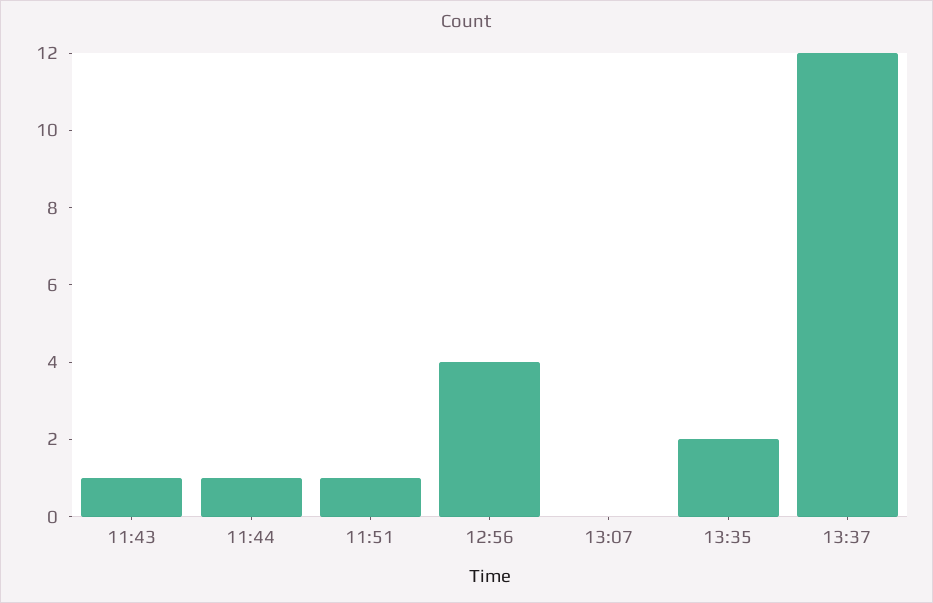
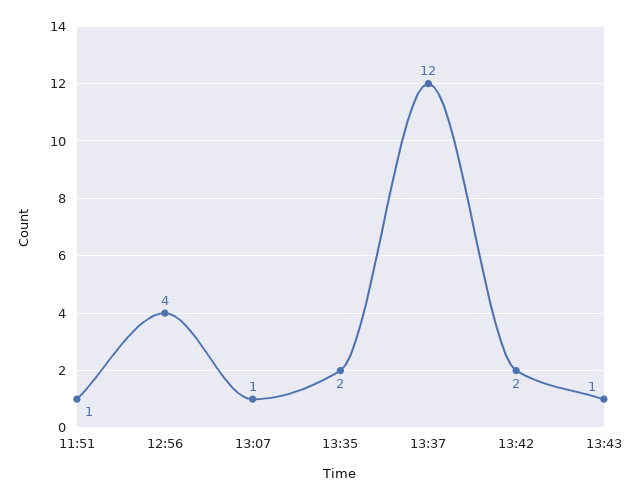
11:43: 1 -> none
11:44: 1 -> none
13:07: 0 -> 1
13:42: none -> 2
13:43: none -> 1

